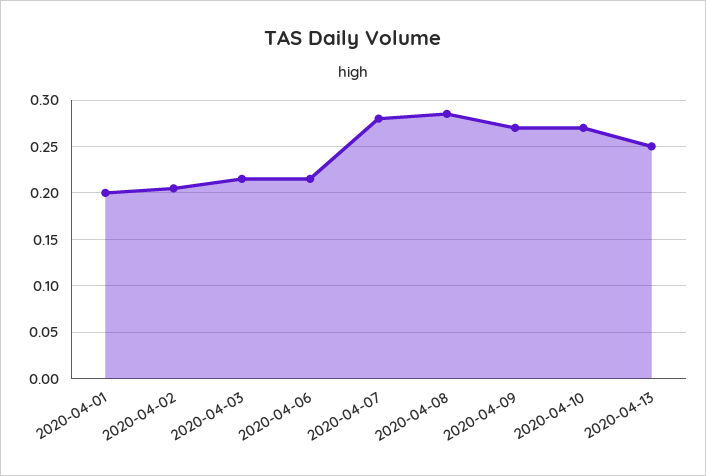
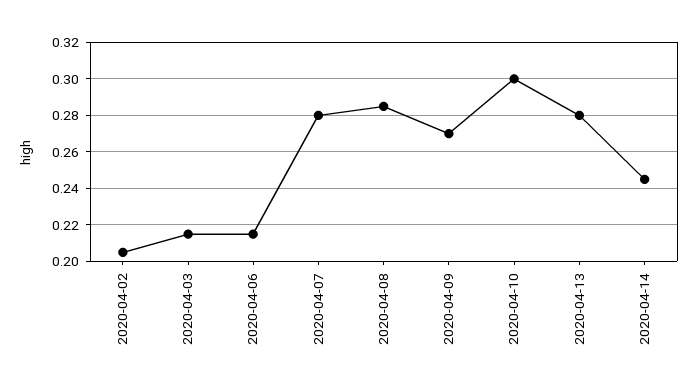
2020-04-01: 0.2 -> none
2020-04-10: 0.27 -> 0.3
2020-04-13: 0.25 -> 0.28
2020-04-14: none -> 0.245

